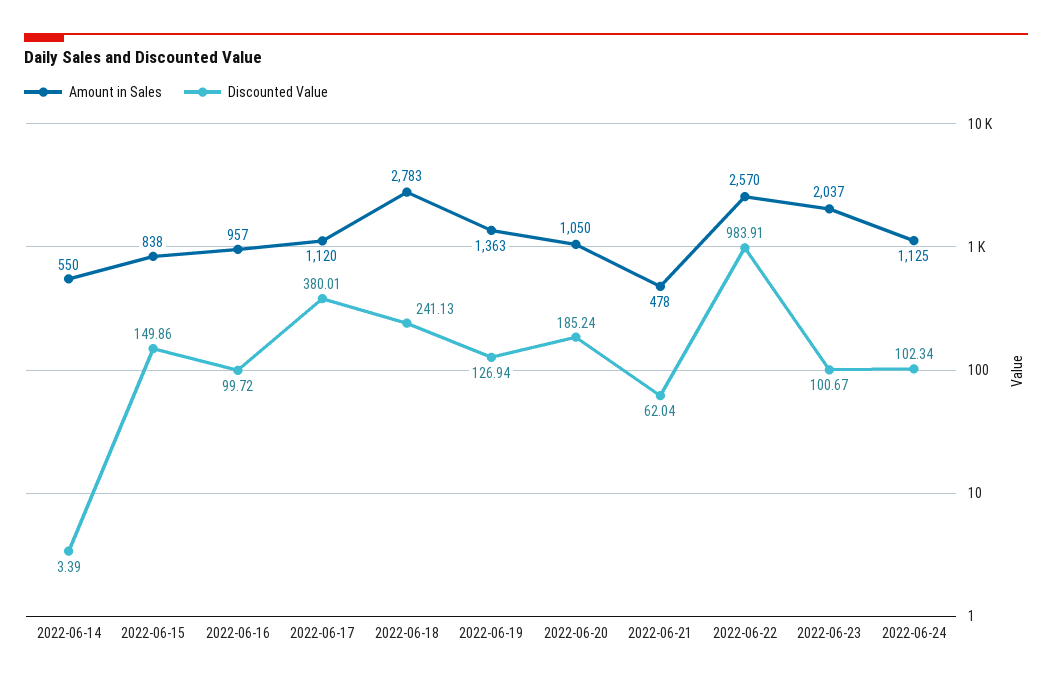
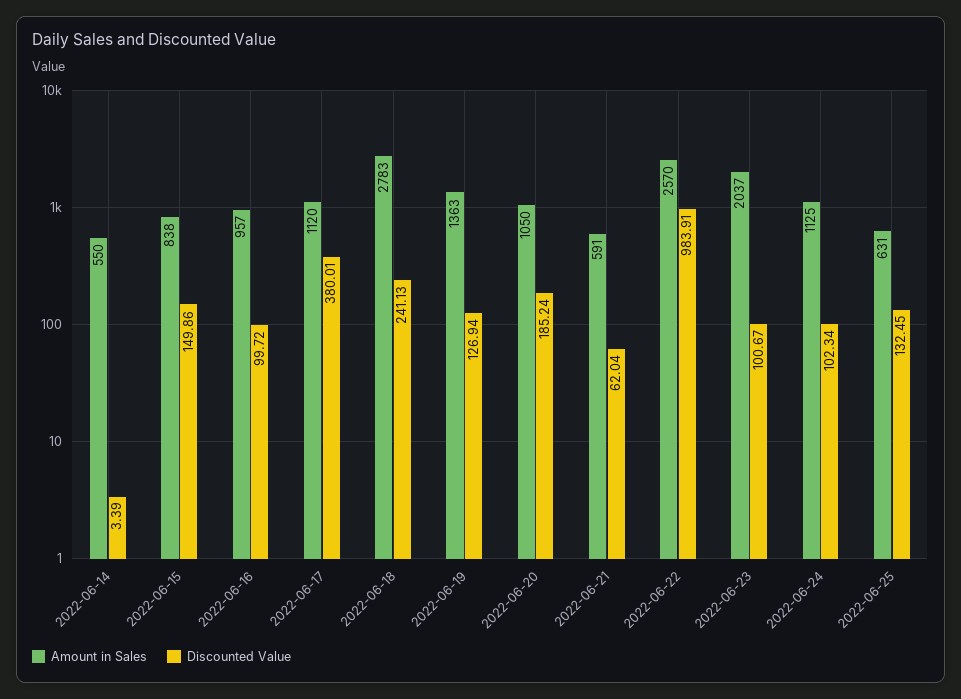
Amount in Sales, 2022-06-21: 478 -> 591
Amount in Sales, 2022-06-25: none -> 631
Discounted Value, 2022-06-25: none -> 132.45

